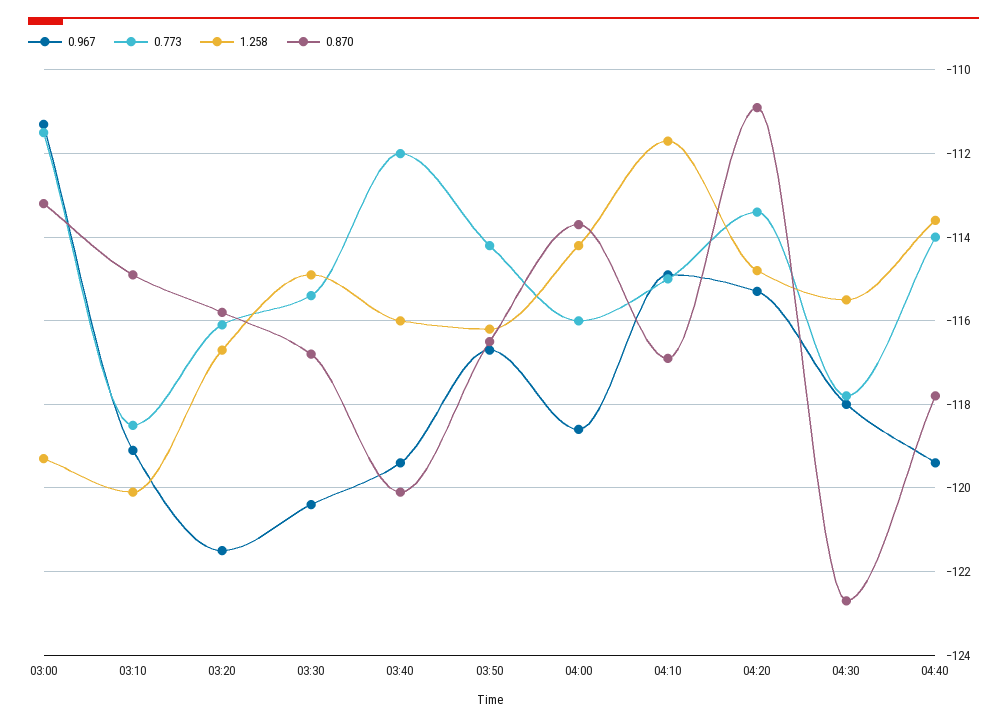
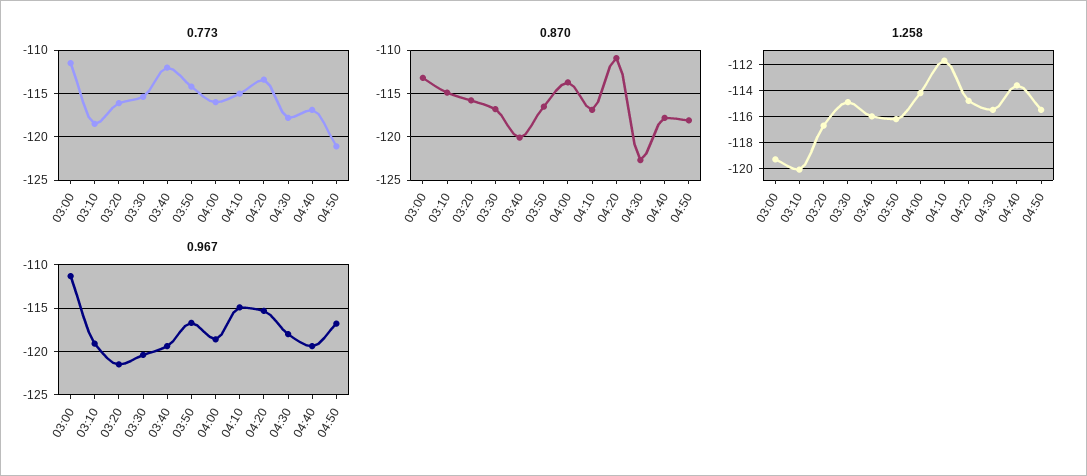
0.773, 04:40: -114 -> -117
0.773, 04:50: none -> -121
0.870, 04:50: none -> -118
1.258, 04:50: none -> -115.5
0.967, 04:50: none -> -117

